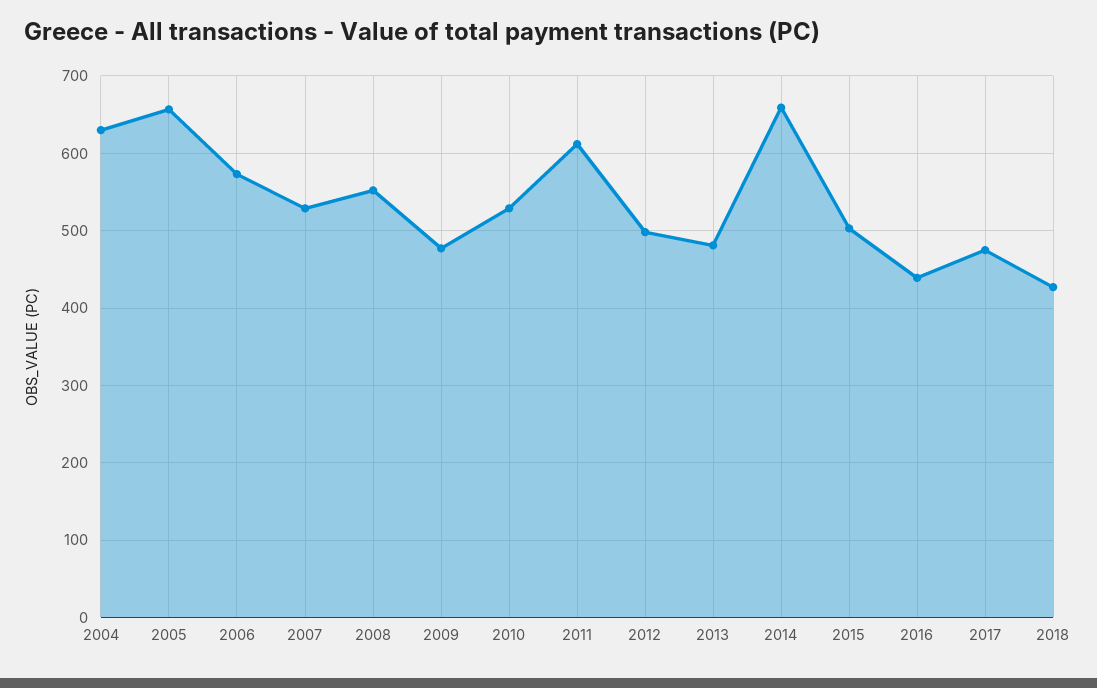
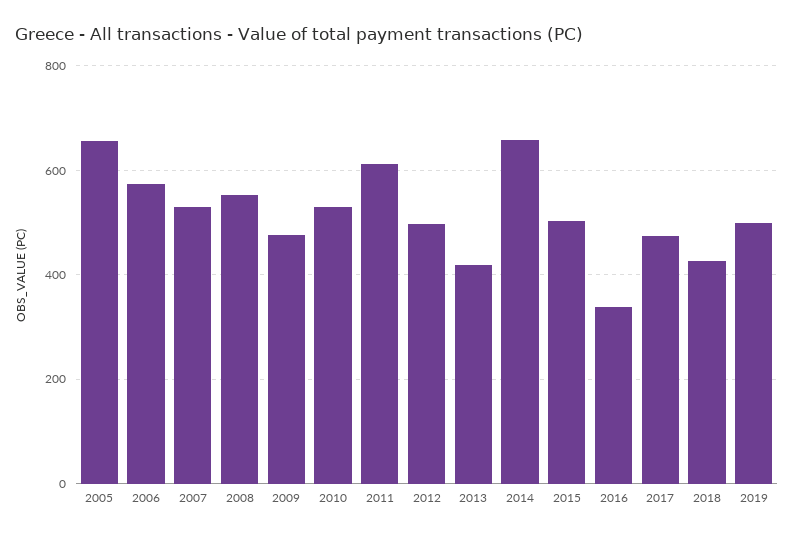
2004: 630 -> none
2013: 480 -> 420
2016: 440 -> 340
2019: none -> 500

